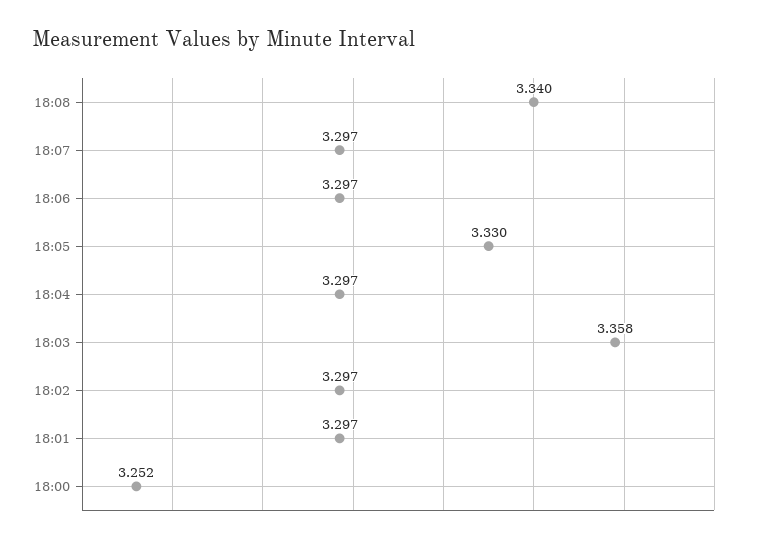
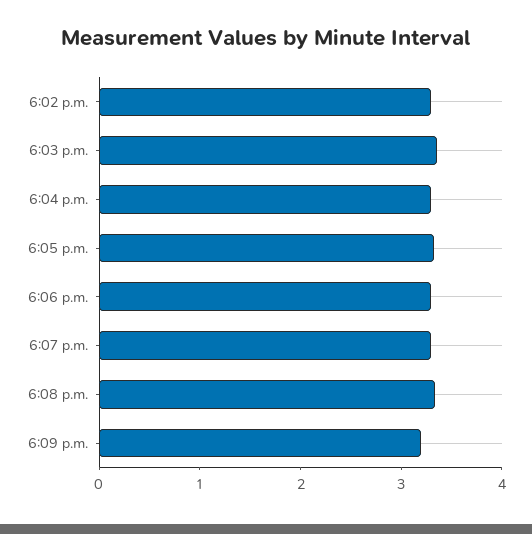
18:01: 3.297 -> none
18:00: 3.252 -> none
6:09 p.m.: none -> 3.2

